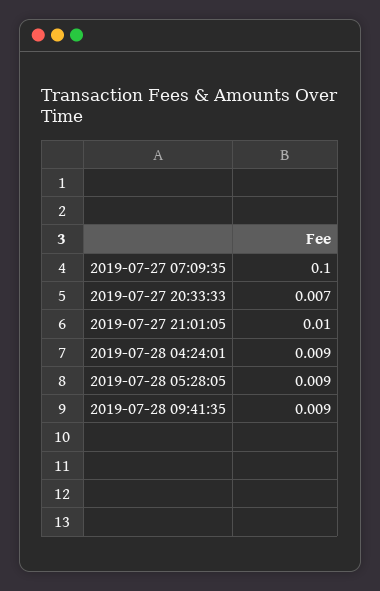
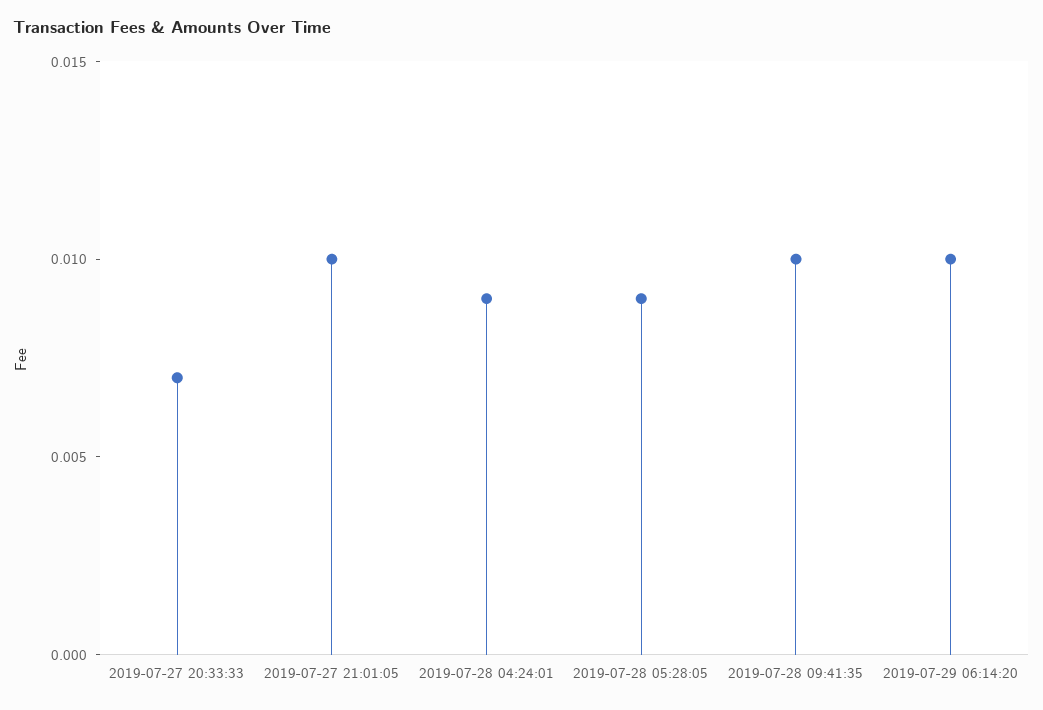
2019-07-27 07:09:35: 0.1 -> none
2019-07-28 09:41:35: 0.009 -> 0.01
2019-07-29 06:14:20: none -> 0.01

